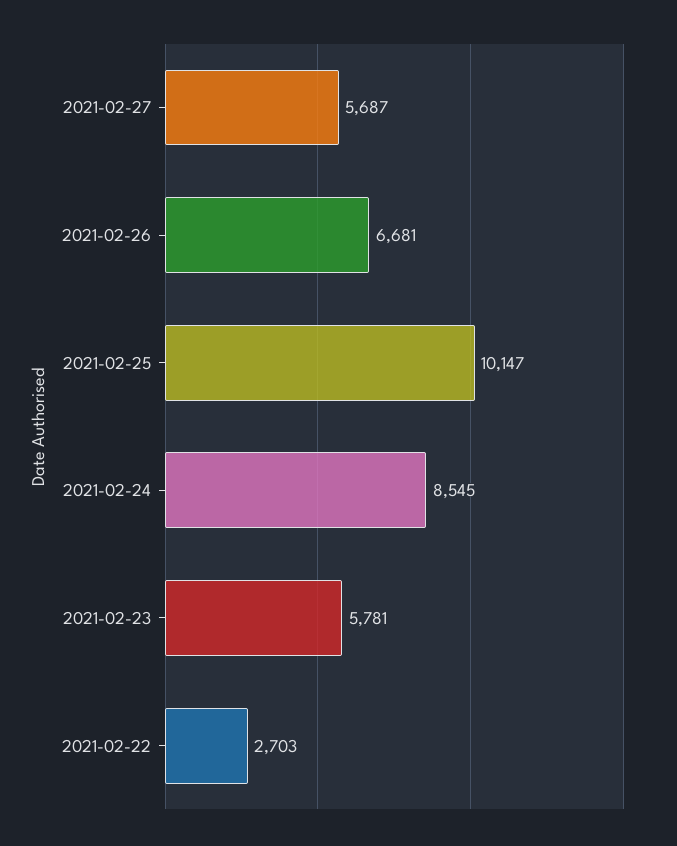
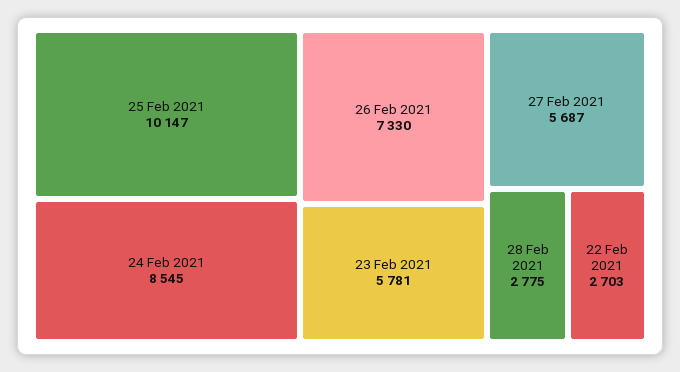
2021-02-26: 6681 -> 7330
28 Feb 2021: none -> 2775

